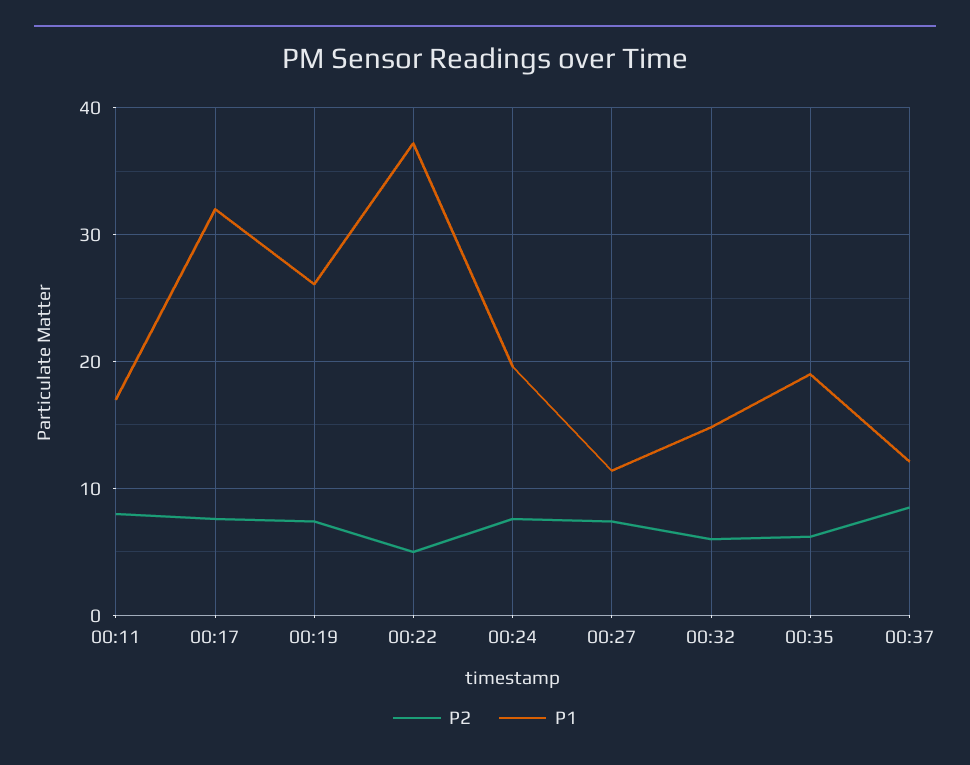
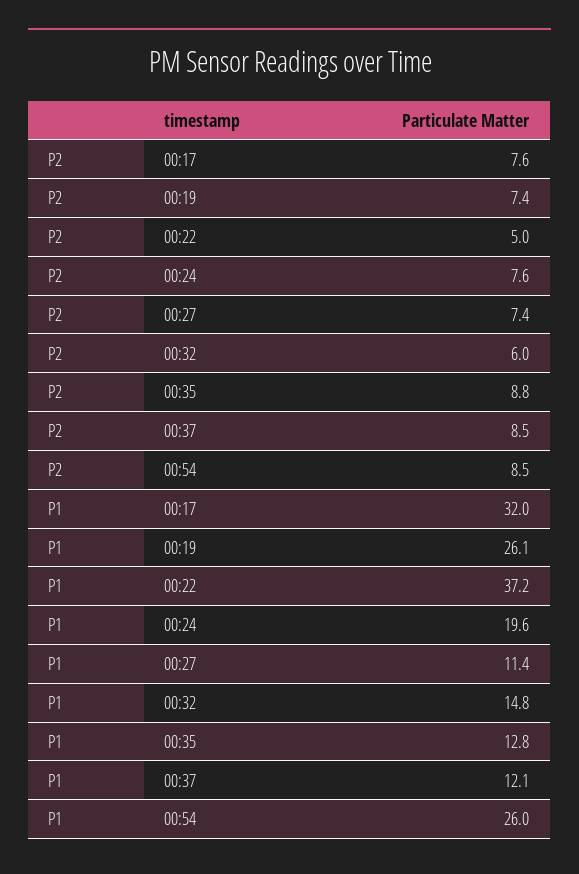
P2, 00:11: 8 -> none
P1, 00:11: 17 -> none
P2, 00:35: 6 -> 8.8
P1, 00:35: 19 -> 12.8
P2, 00:54: none -> 8.5
P1, 00:54: none -> 26

